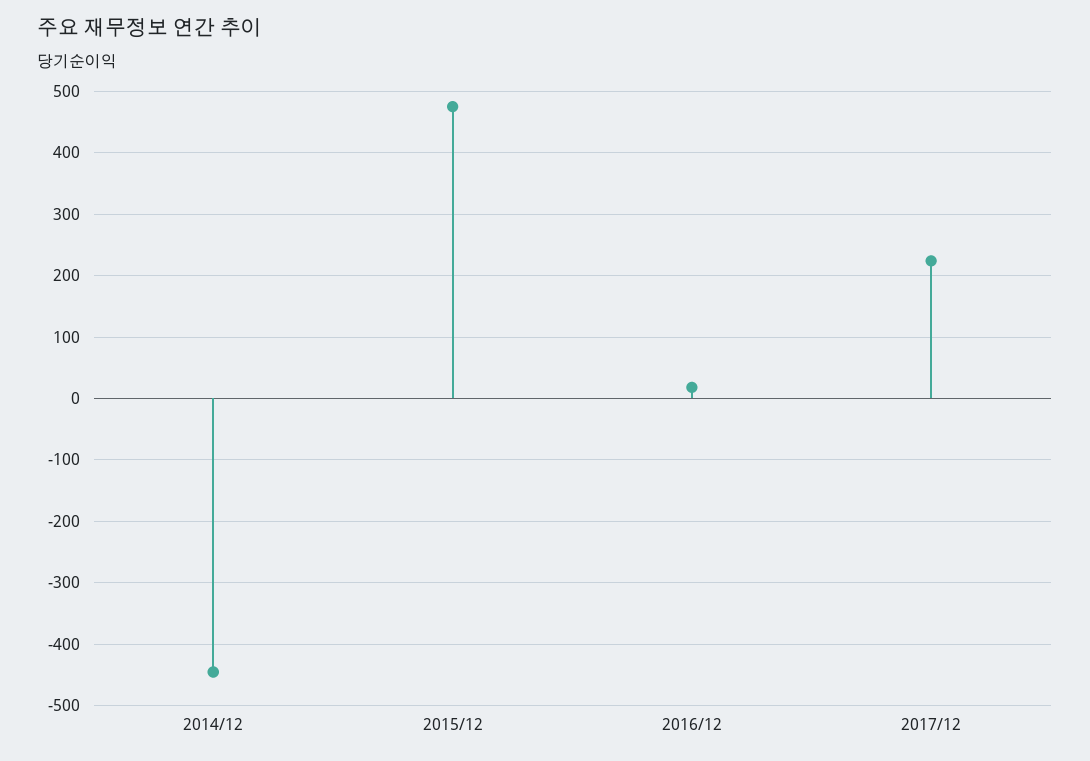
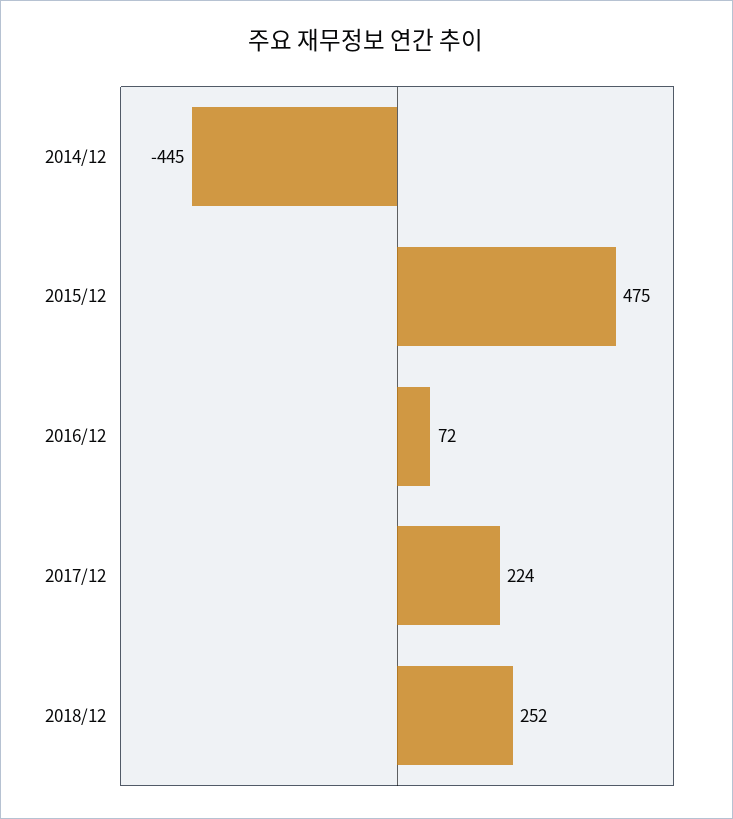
2016/12: 20 -> 72
2018/12: none -> 252

